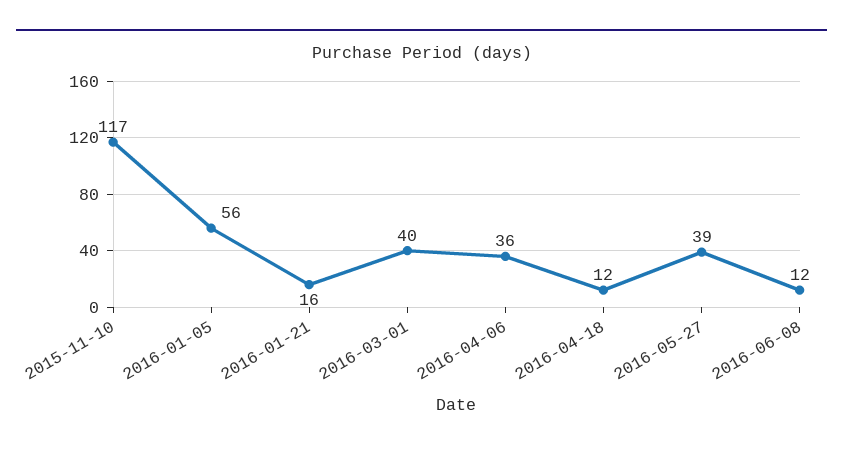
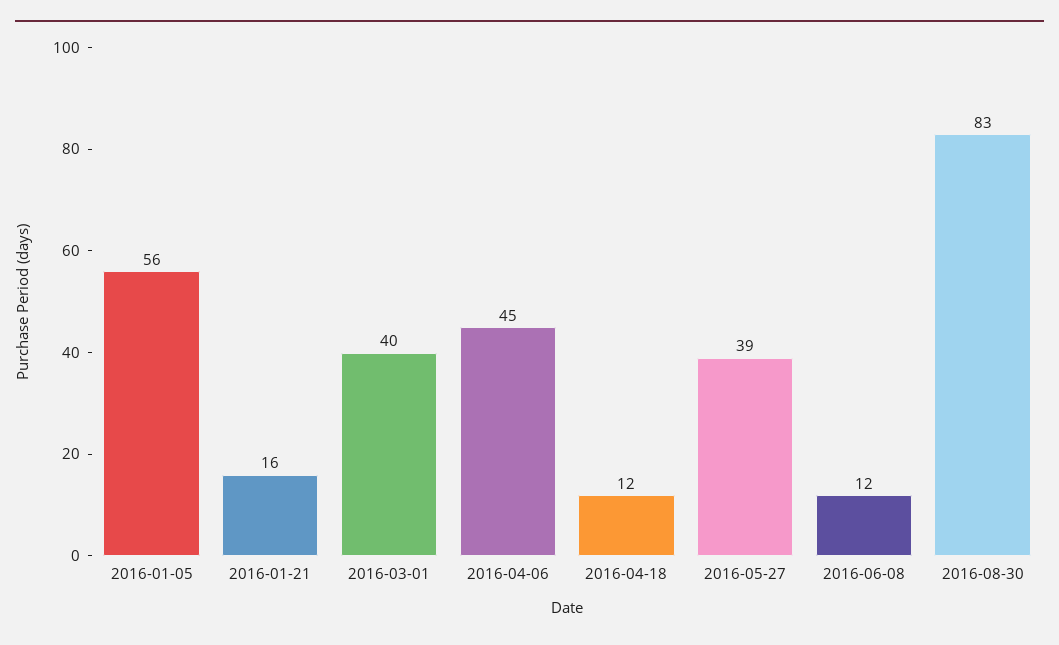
2015-11-10: 117 -> none
2016-04-06: 36 -> 45
2016-08-30: none -> 83

